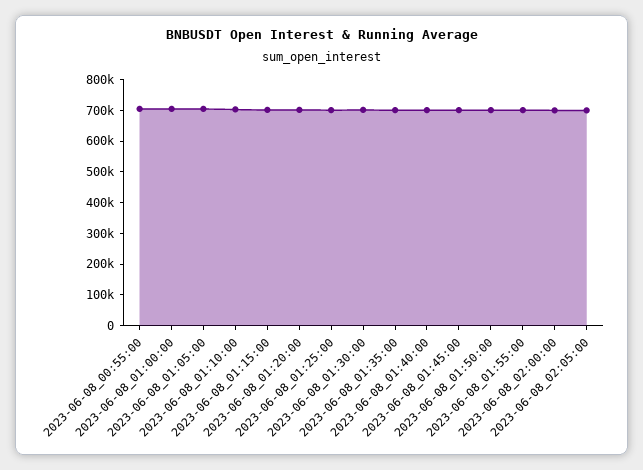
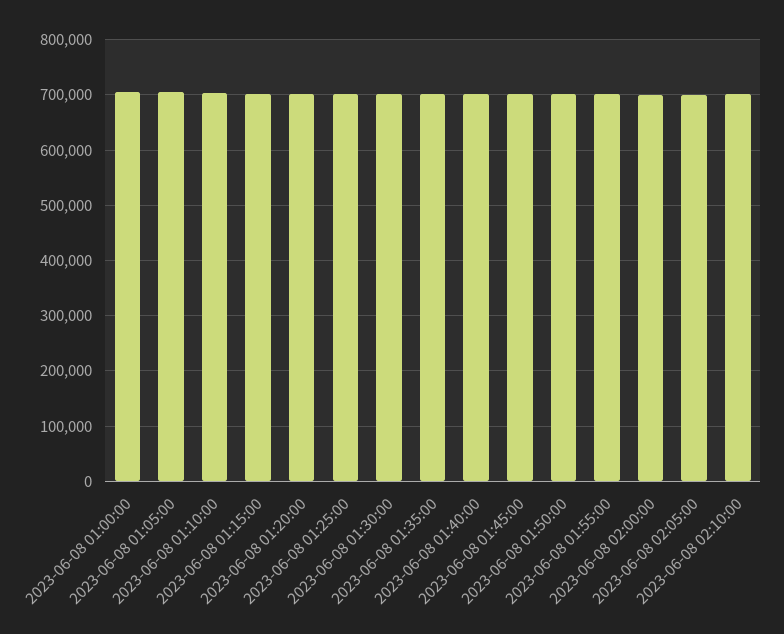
2023-06-08_00:55:00: 700000 -> none
2023-06-08 02:10:00: none -> 700000

